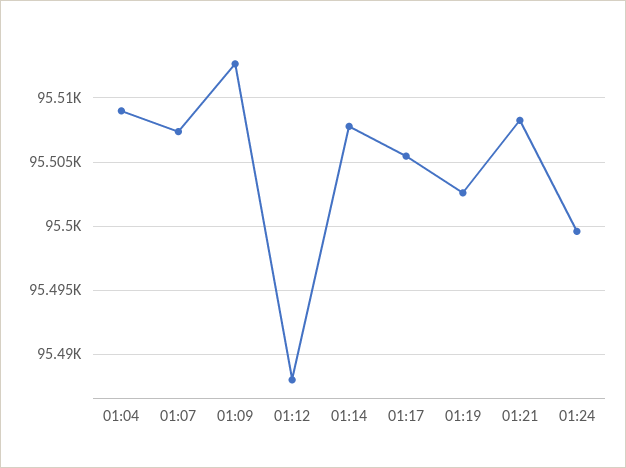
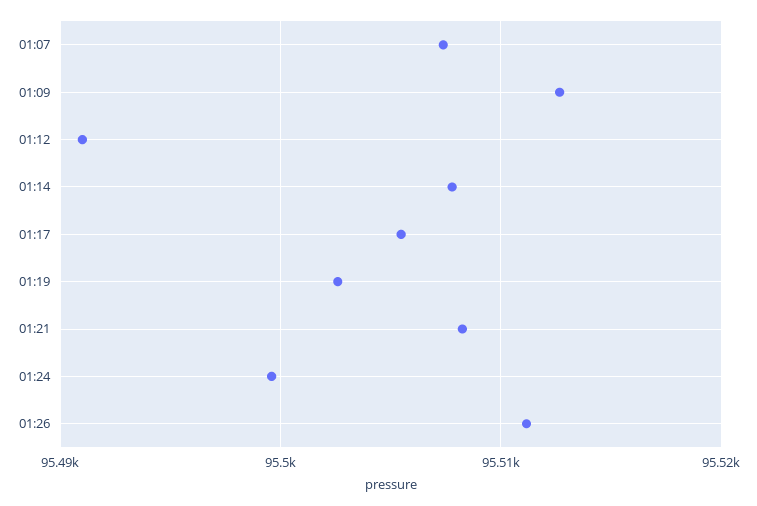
01:04: 95509 -> none
01:12: 95488 -> 95491
01:26: none -> 95511

